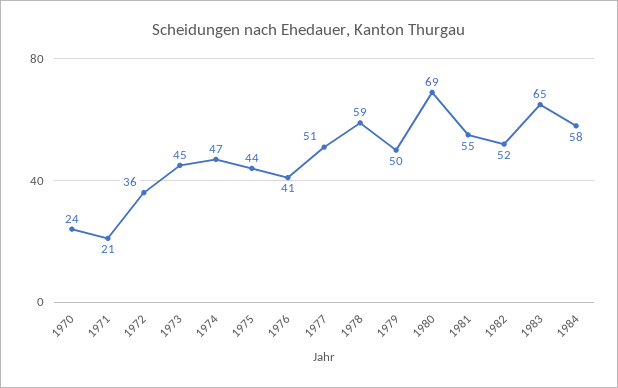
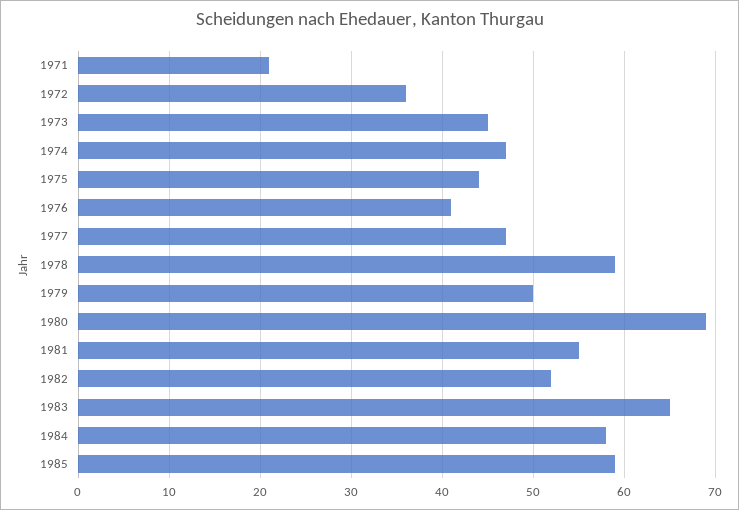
1970: 24 -> none
1977: 51 -> 47
1985: none -> 59

